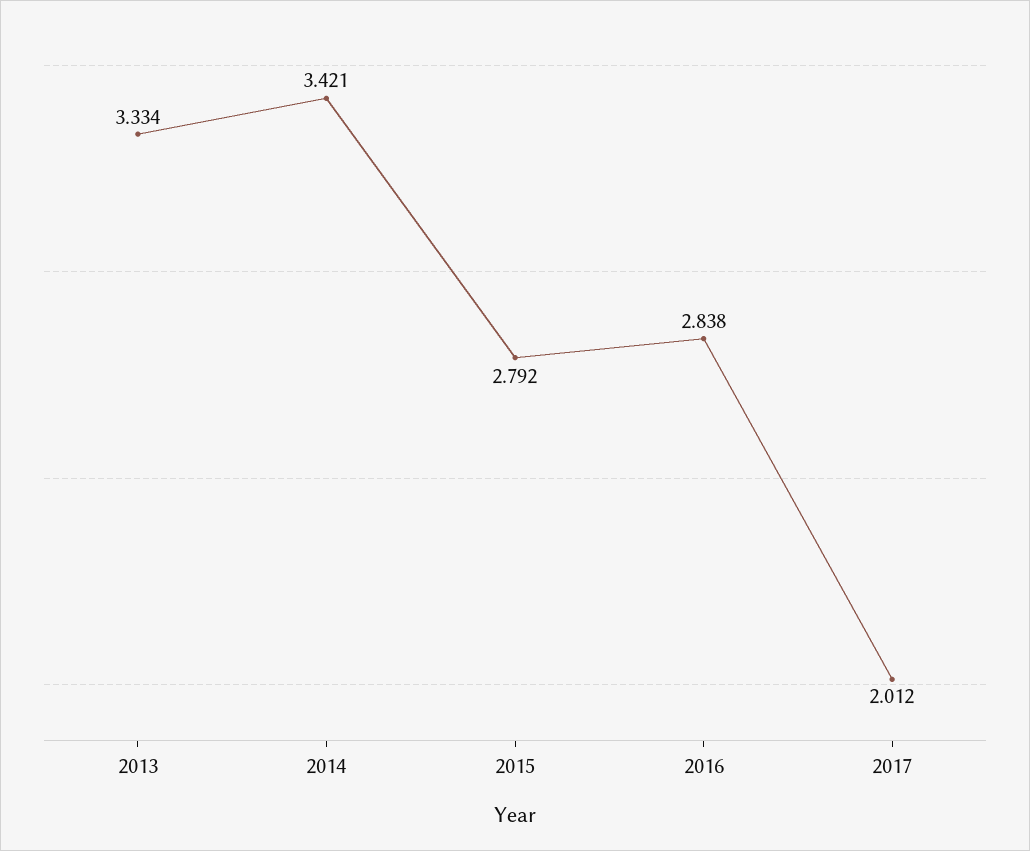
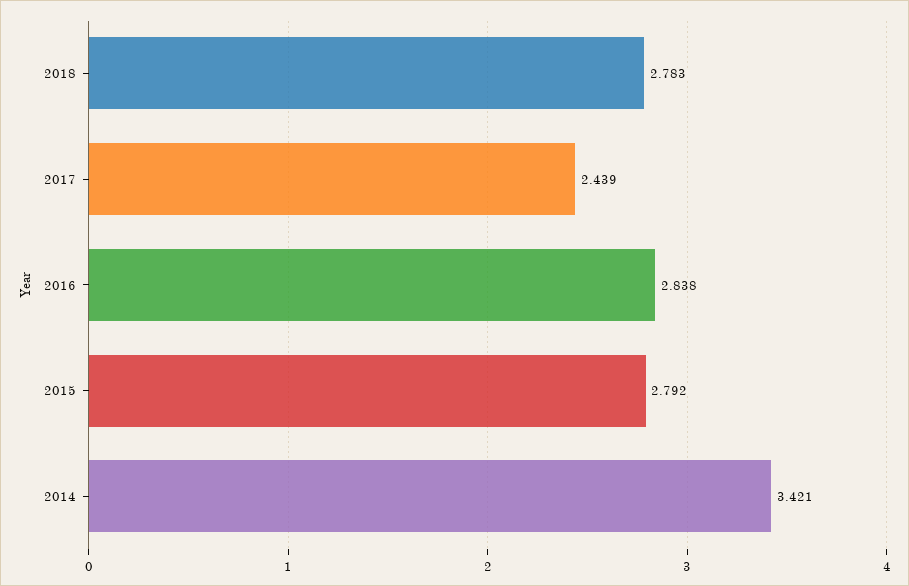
2013: 3.334 -> none
2017: 2.012 -> 2.439
2018: none -> 2.783

